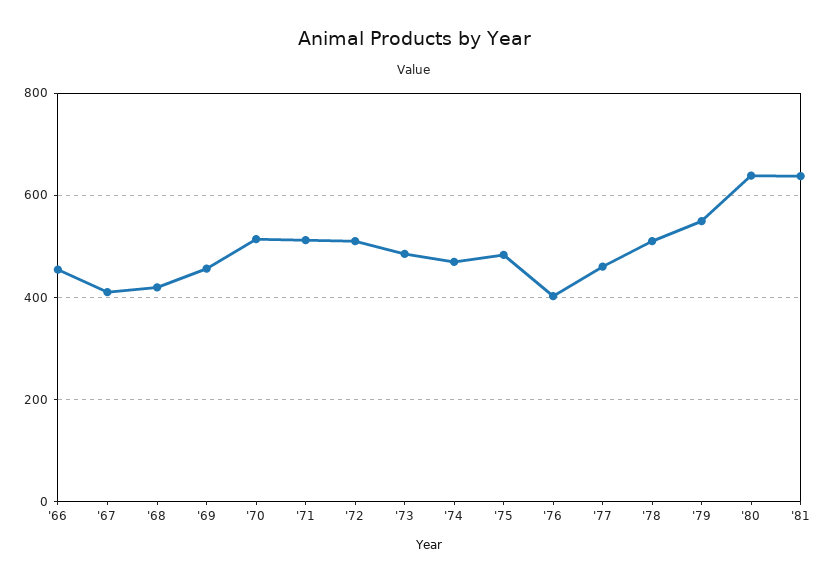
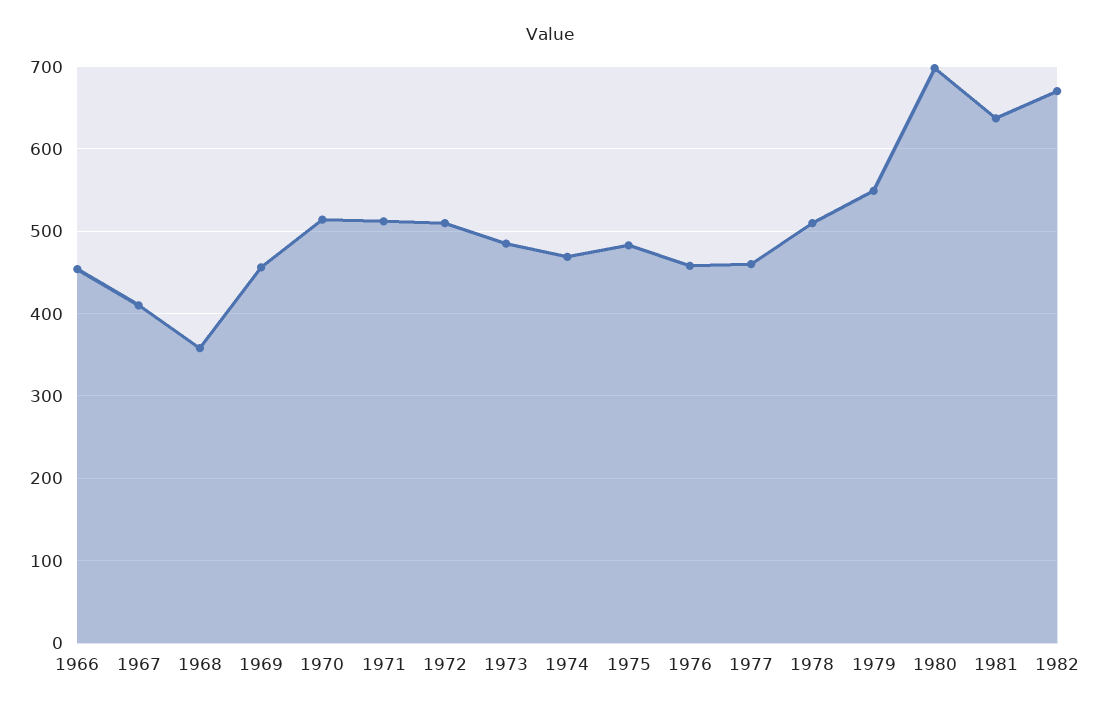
'68: 420 -> 360
'76: 400 -> 460
'80: 640 -> 700
1982: none -> 670

